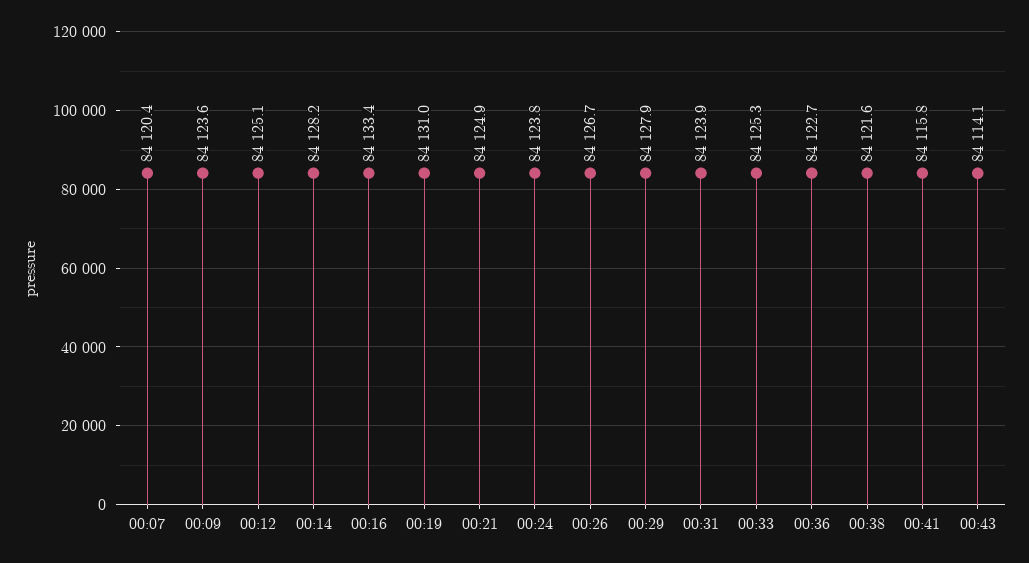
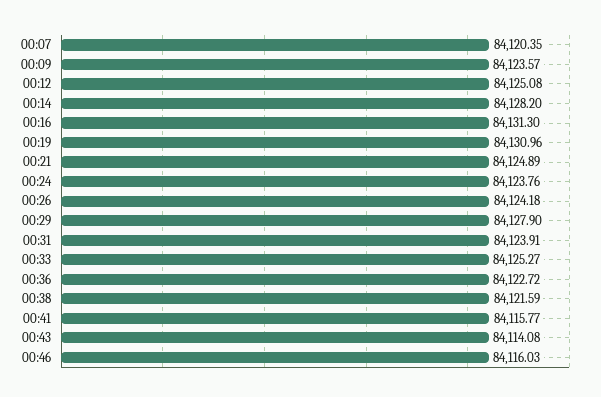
00:16: 84133.4 -> 84131.3
00:26: 84126.7 -> 84124.18
00:46: none -> 84116.03

